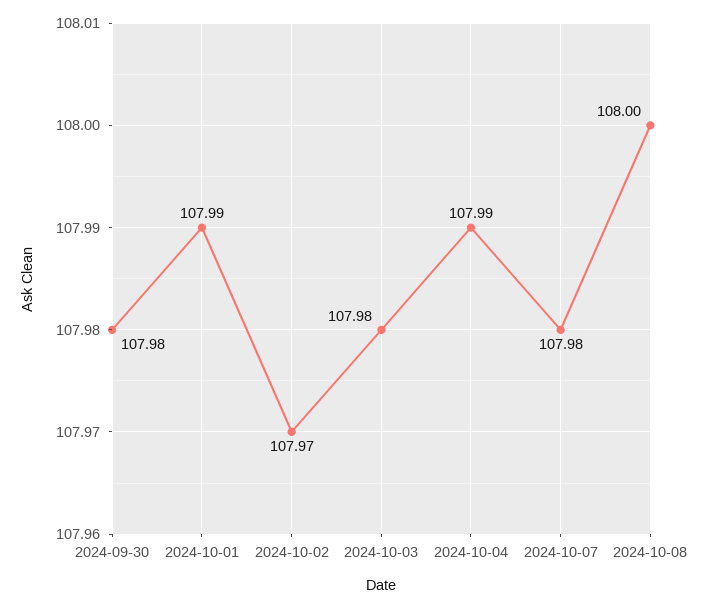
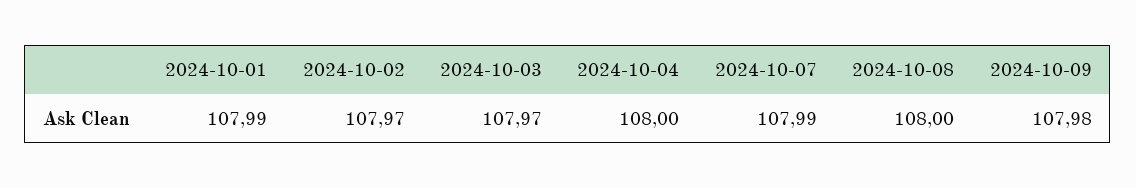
2024-09-30: 107.98 -> none
2024-10-03: 107.98 -> 107.97
2024-10-04: 107.99 -> 108
2024-10-07: 107.98 -> 107.99
2024-10-09: none -> 107.98

